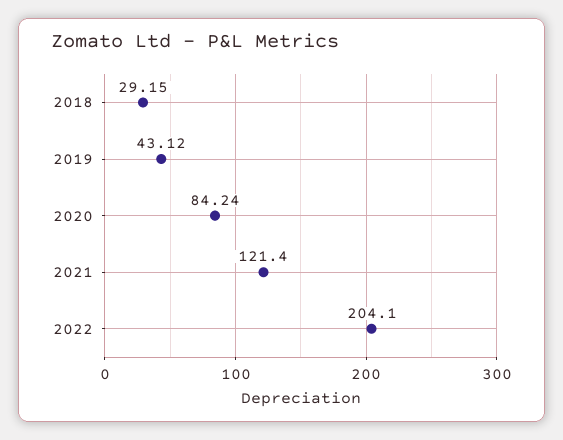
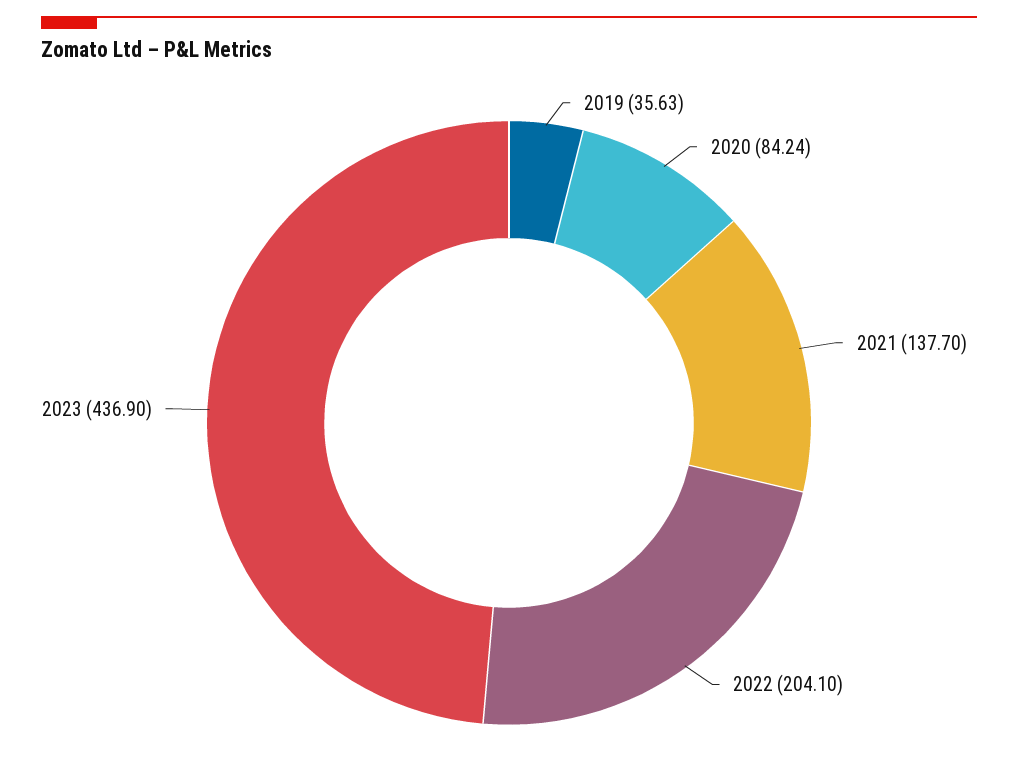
2018: 29.15 -> none
2019: 43.12 -> 35.63
2021: 121.4 -> 137.7
2023: none -> 436.9

